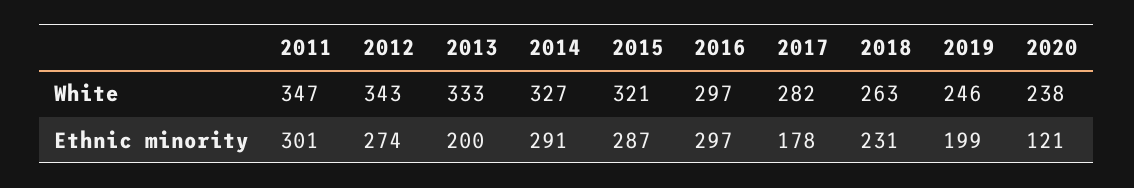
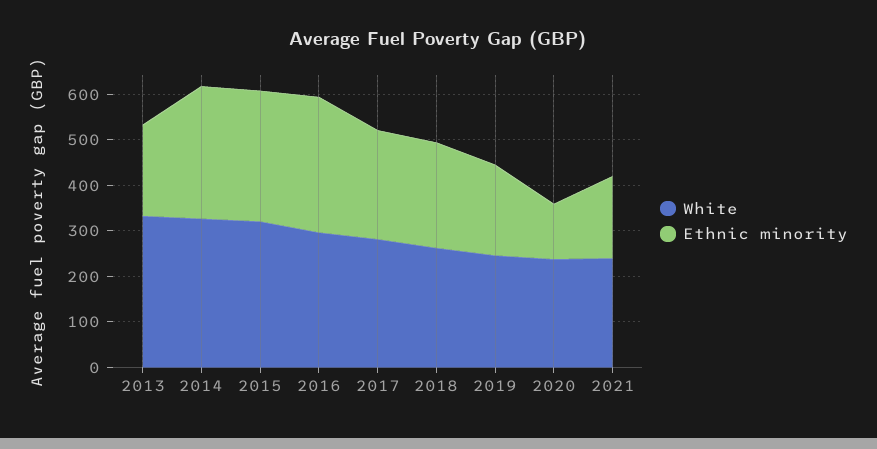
White, 2011: 347 -> none
White, 2012: 343 -> none
Ethnic minority, 2011: 301 -> none
Ethnic minority, 2012: 274 -> none
Ethnic minority, 2017: 178 -> 240
White, 2021: none -> 240
Ethnic minority, 2021: none -> 180

